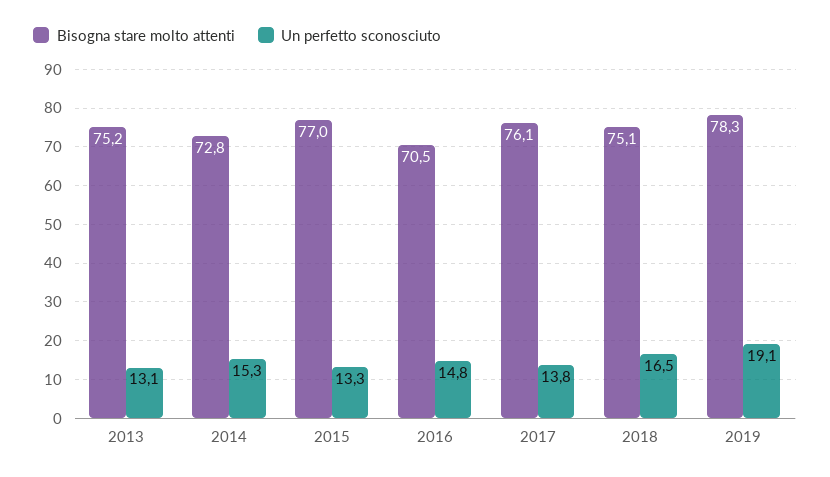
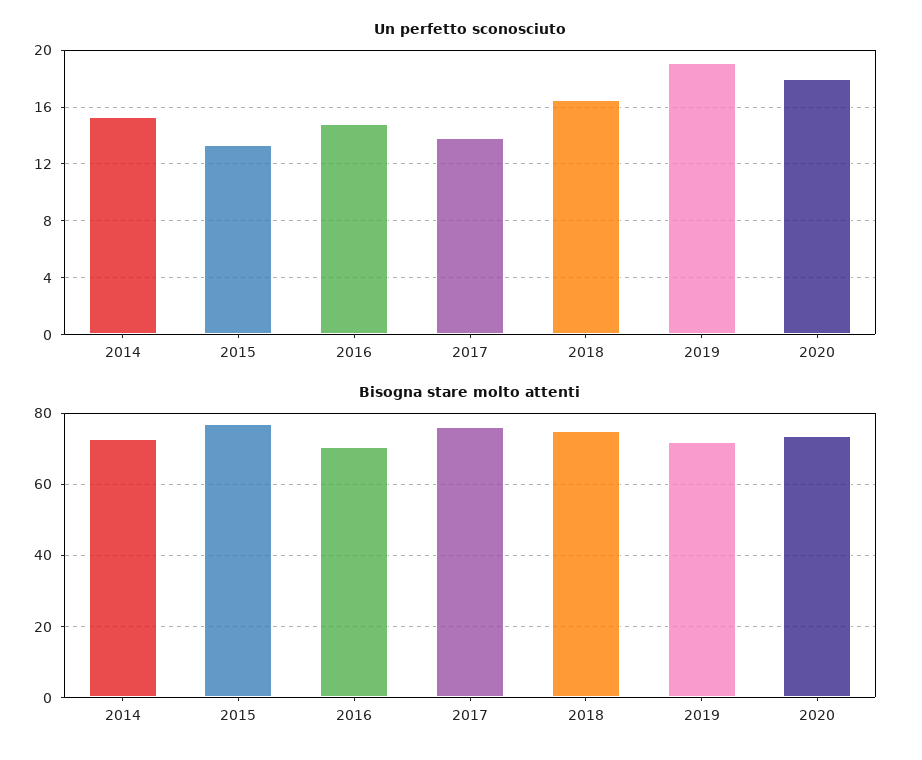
Bisogna stare molto attenti, 2013: 75.2 -> none
Un perfetto sconosciuto, 2013: 13.1 -> none
Bisogna stare molto attenti, 2019: 78.3 -> 72
Un perfetto sconosciuto, 2020: none -> 18
Bisogna stare molto attenti, 2020: none -> 74

